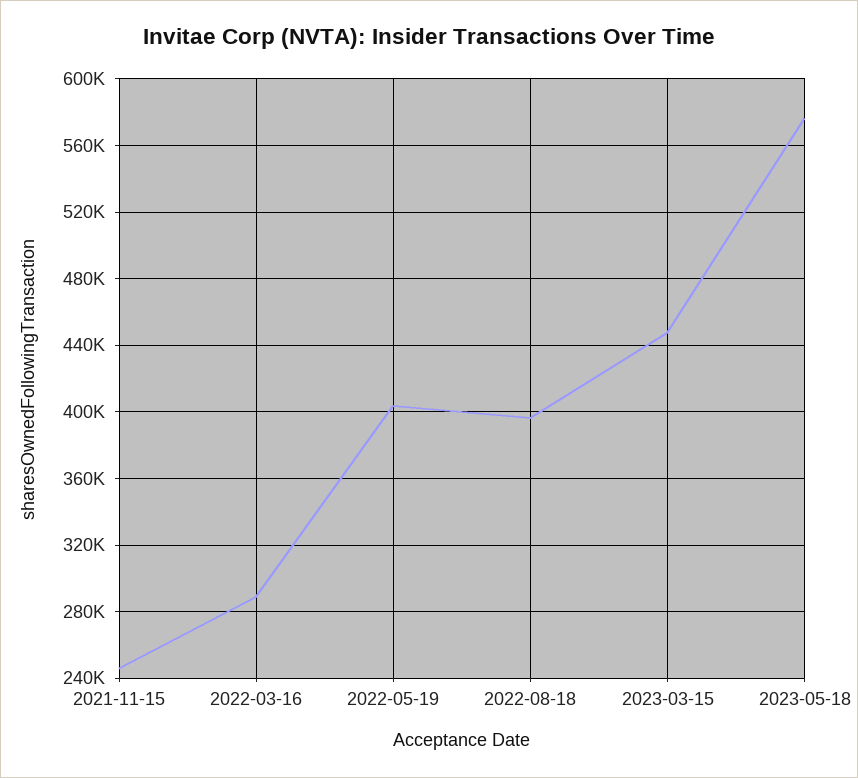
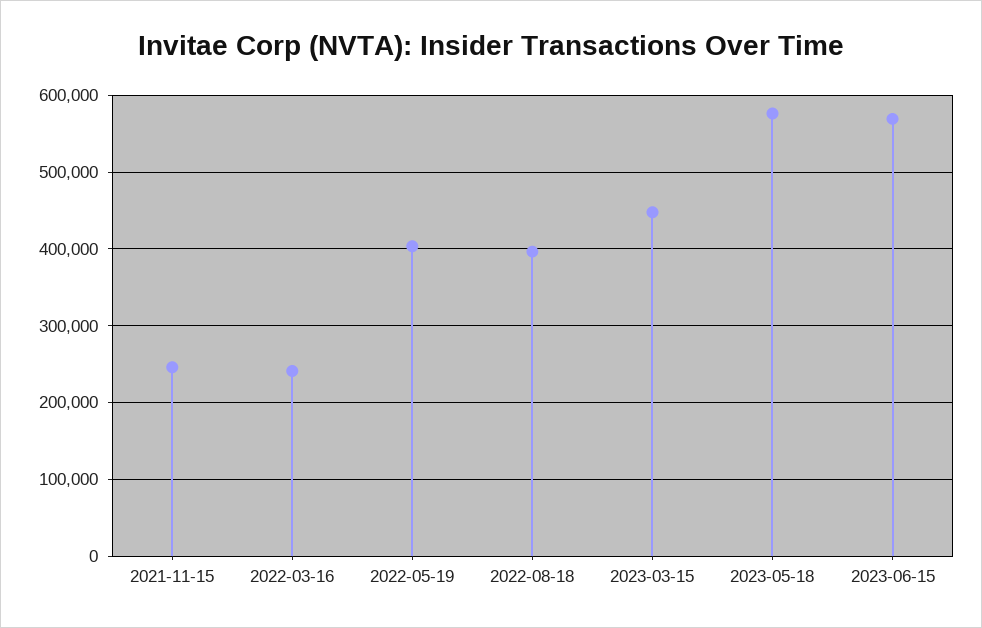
2022-03-16: 290000 -> 240000
2023-06-15: none -> 570000

